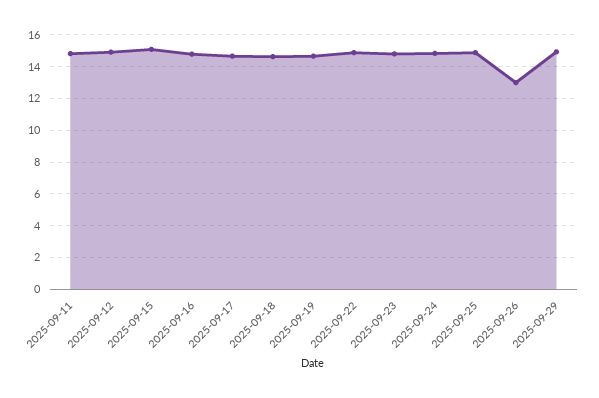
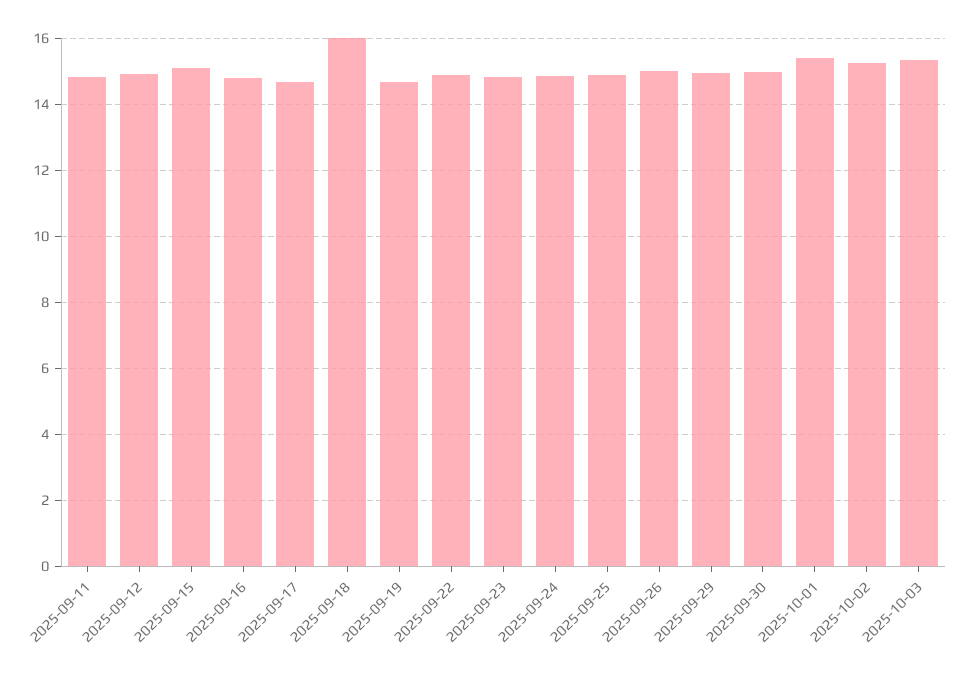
2025-09-18: 14.5 -> 16
2025-09-26: 13 -> 15
2025-09-30: none -> 15
2025-10-01: none -> 15.4
2025-10-02: none -> 15.2
2025-10-03: none -> 15.4

